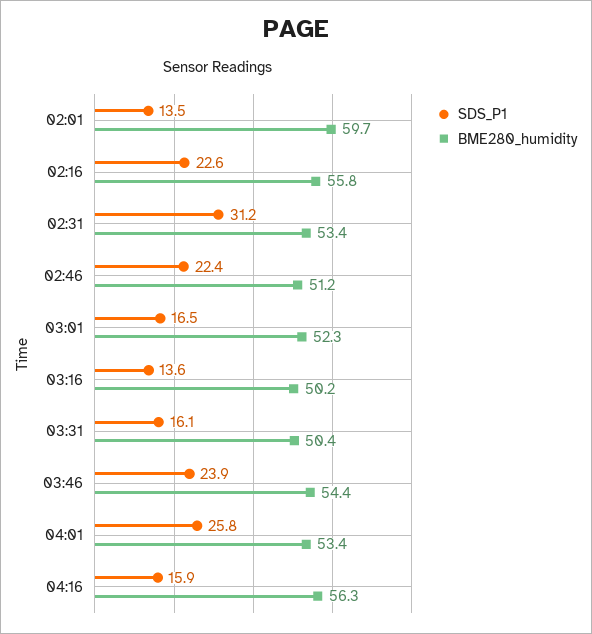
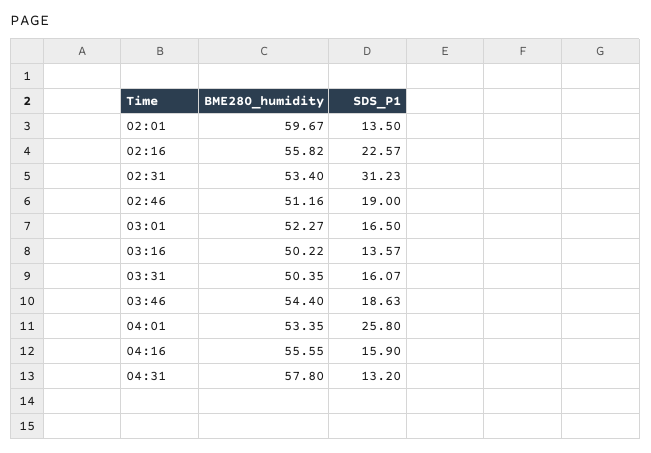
SDS_P1, 02:46: 22.4 -> 19
SDS_P1, 03:46: 23.9 -> 18.63
BME280_humidity, 04:16: 56.3 -> 55.55
BME280_humidity, 04:31: none -> 57.8
SDS_P1, 04:31: none -> 13.2

